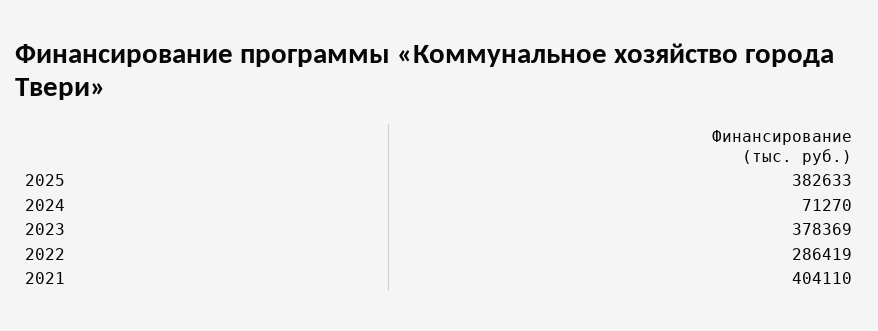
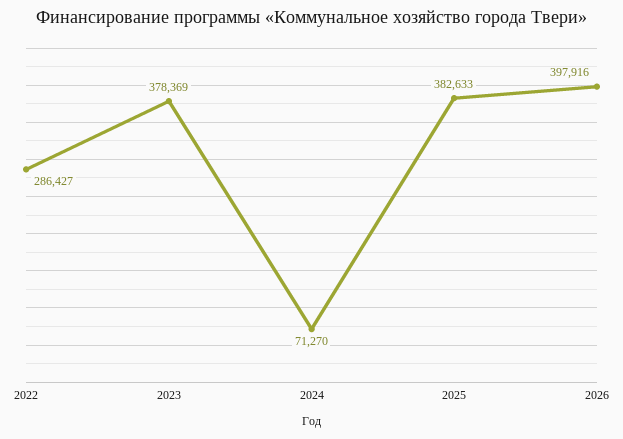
2022: 286419 -> 286427
2021: 404110 -> none
2026: none -> 397916

